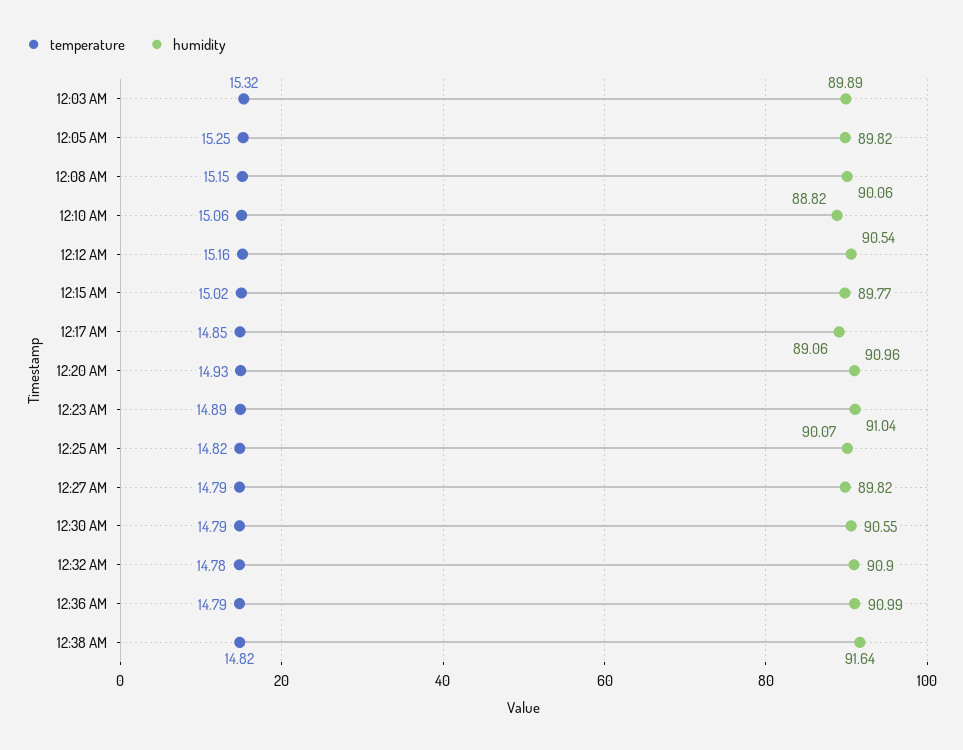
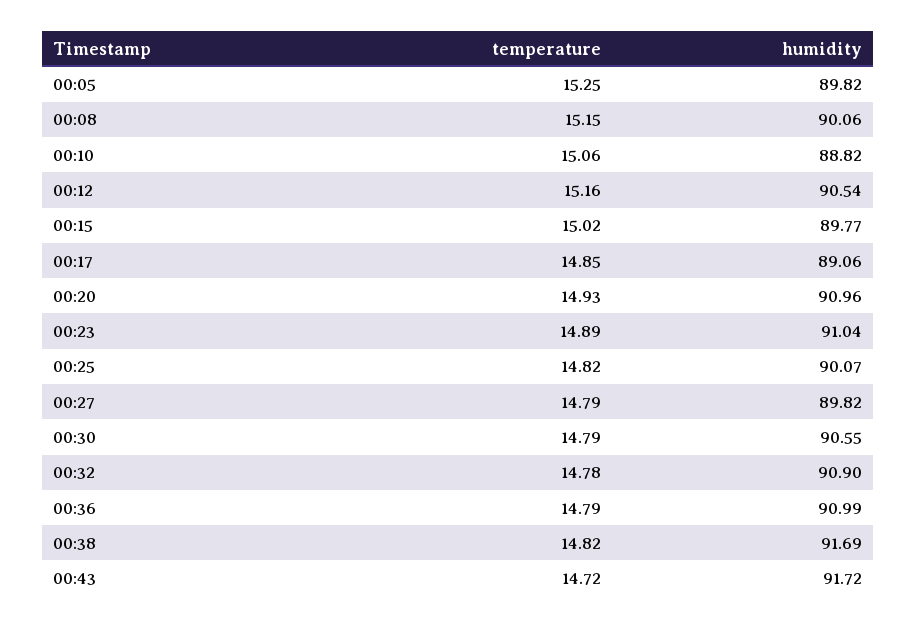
temperature, 12:03 AM: 15.32 -> none
humidity, 12:03 AM: 89.89 -> none
humidity, 12:38 AM: 91.64 -> 91.69
temperature, 00:43: none -> 14.72
humidity, 00:43: none -> 91.72

